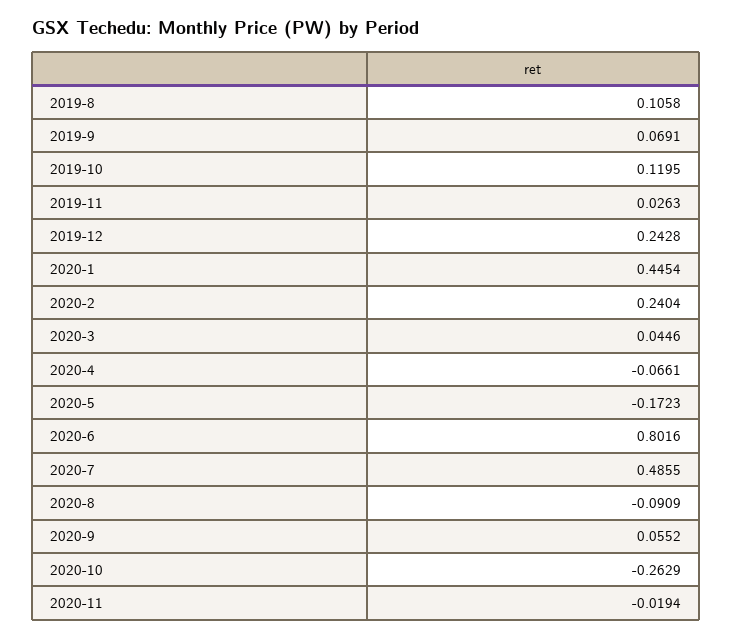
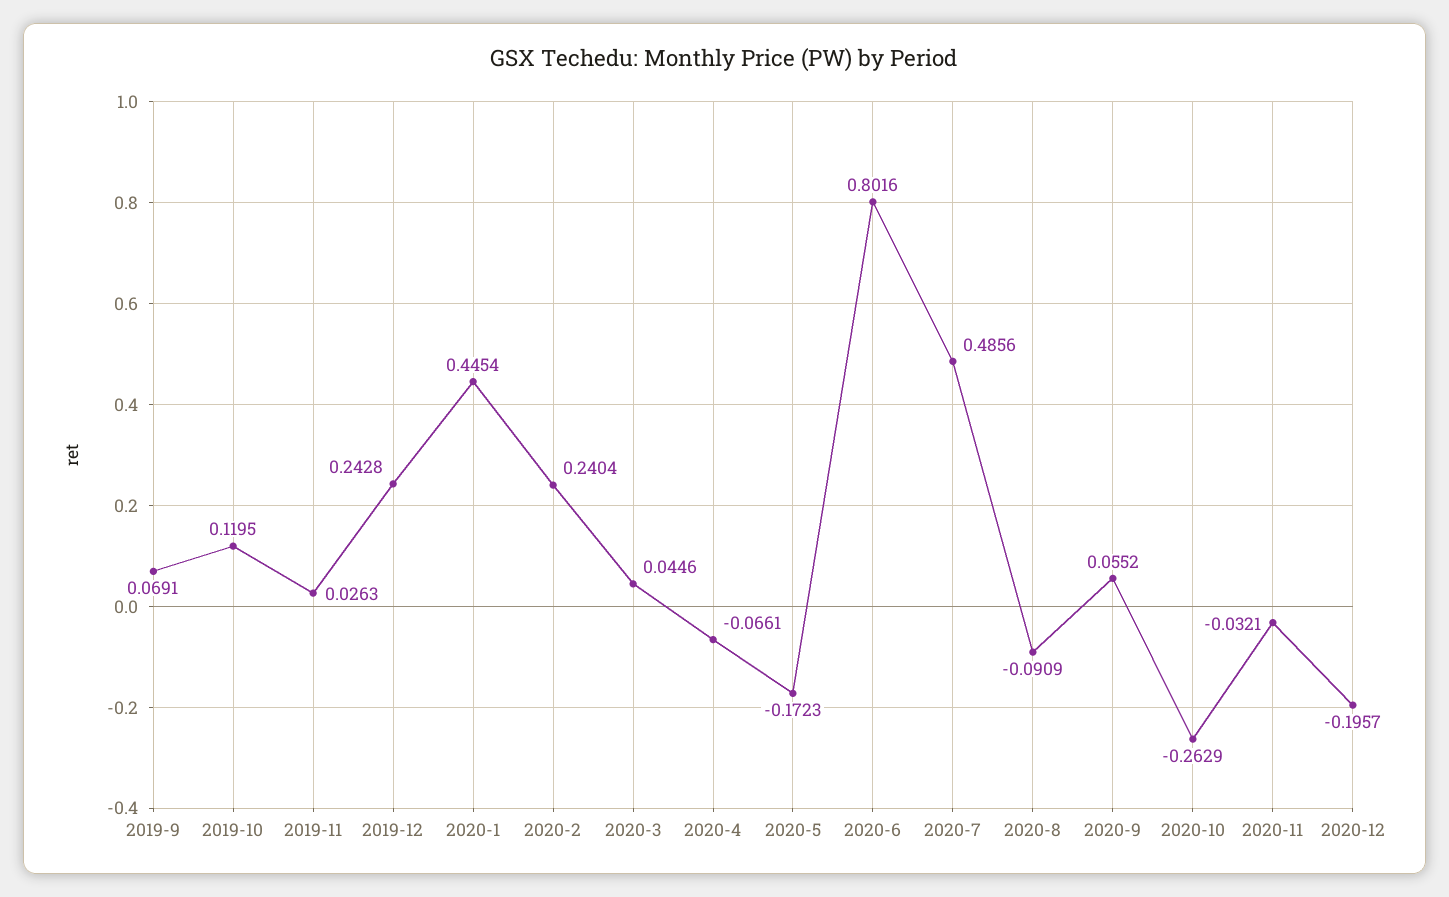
2019-8: 0.1058 -> none
2020-7: 0.4855 -> 0.4856
2020-11: -0.0194 -> -0.0321
2020-12: none -> -0.1957

